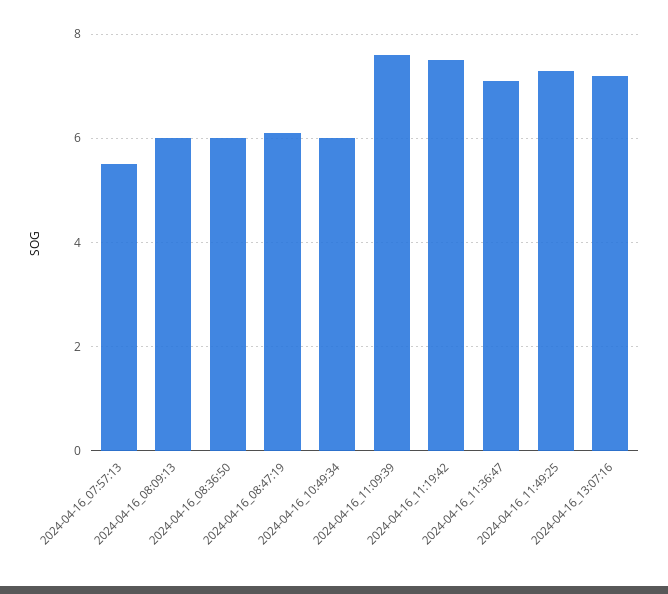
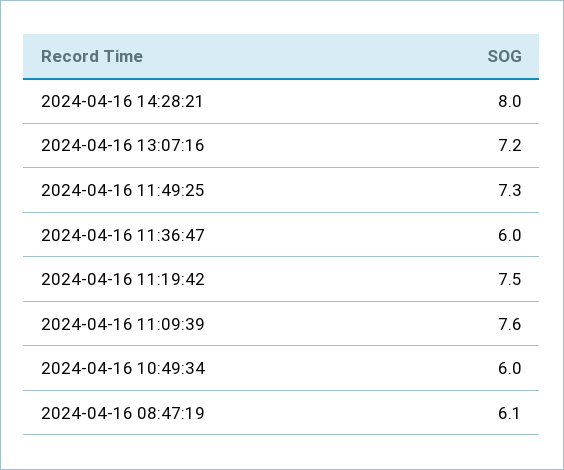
2024-04-16_07:57:13: 5.5 -> none
2024-04-16_08:09:13: 6 -> none
2024-04-16_08:36:50: 6 -> none
2024-04-16_11:36:47: 7 -> 6
2024-04-16 14:28:21: none -> 8

